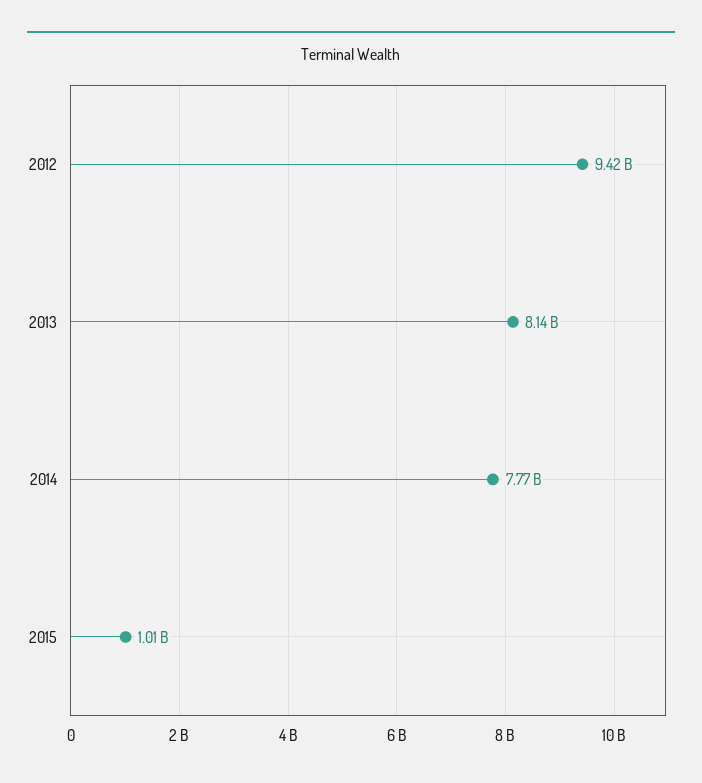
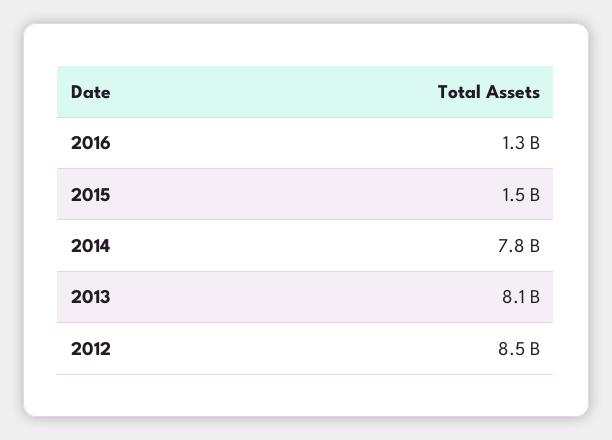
2012: 9420000000 -> 8500000000
2015: 1010000000 -> 1500000000
2016: none -> 1300000000

